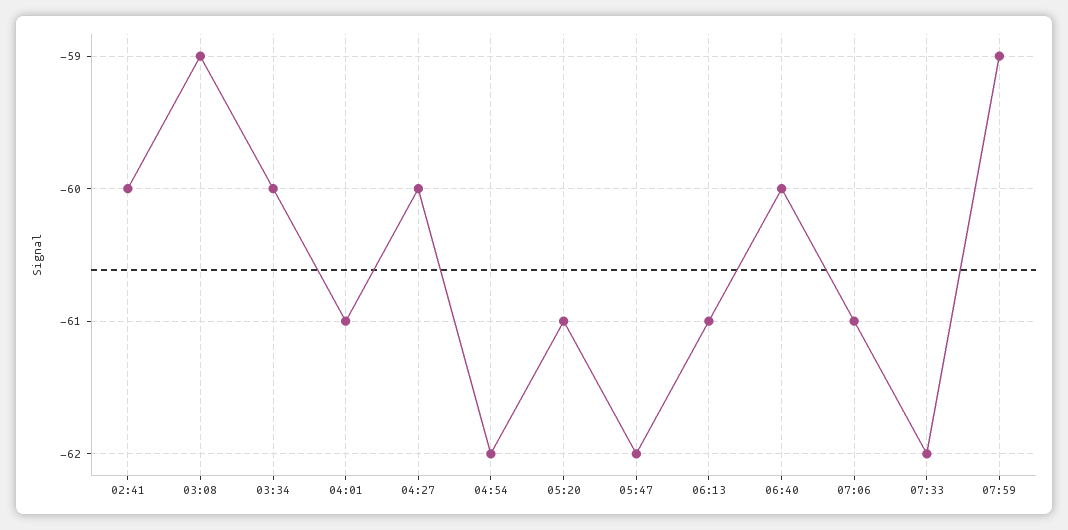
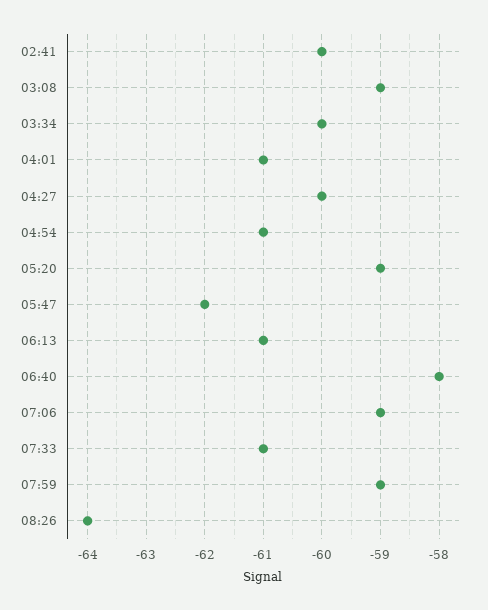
04:54: -62 -> -61
05:20: -61 -> -59
06:40: -60 -> -58
07:06: -61 -> -59
07:33: -62 -> -61
08:26: none -> -64

